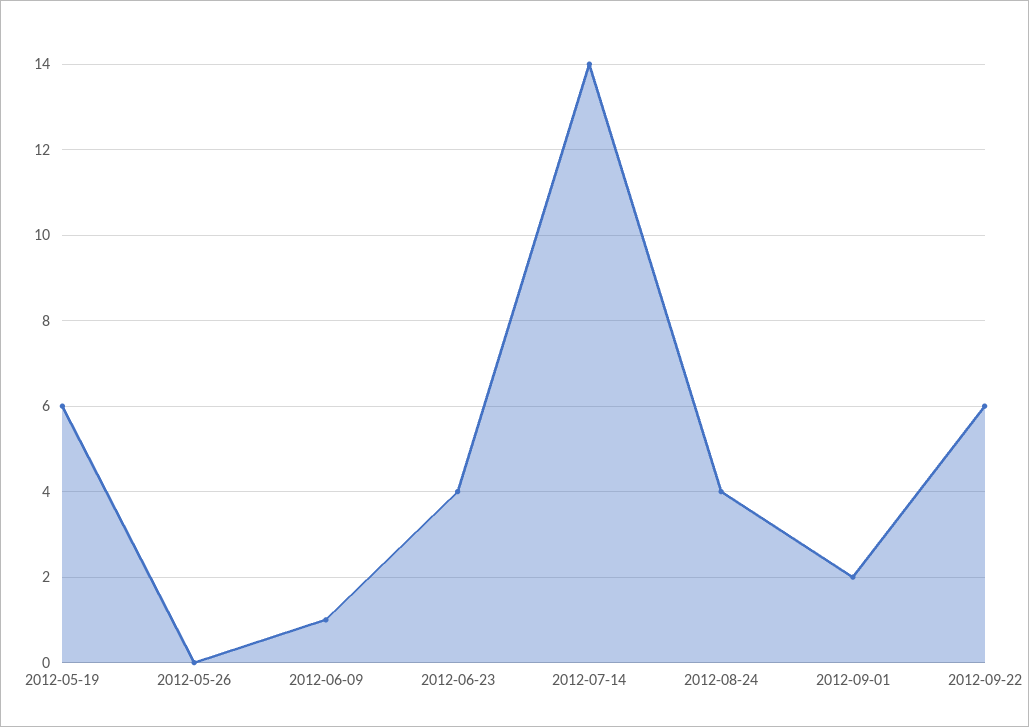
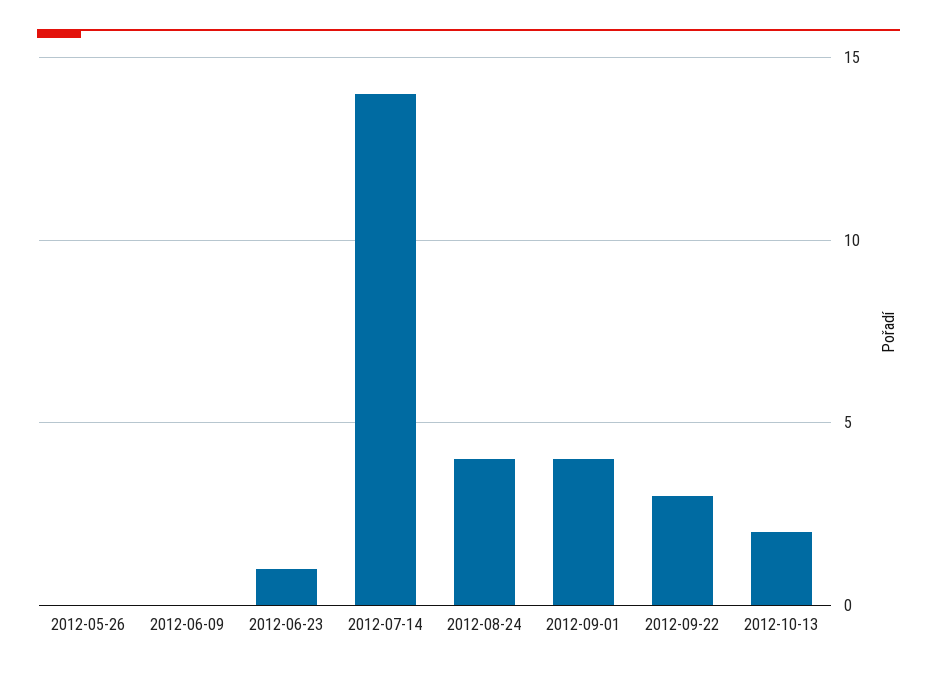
2012-05-19: 6 -> none
2012-06-09: 1 -> 0
2012-06-23: 4 -> 1
2012-09-01: 2 -> 4
2012-09-22: 6 -> 3
2012-10-13: none -> 2

